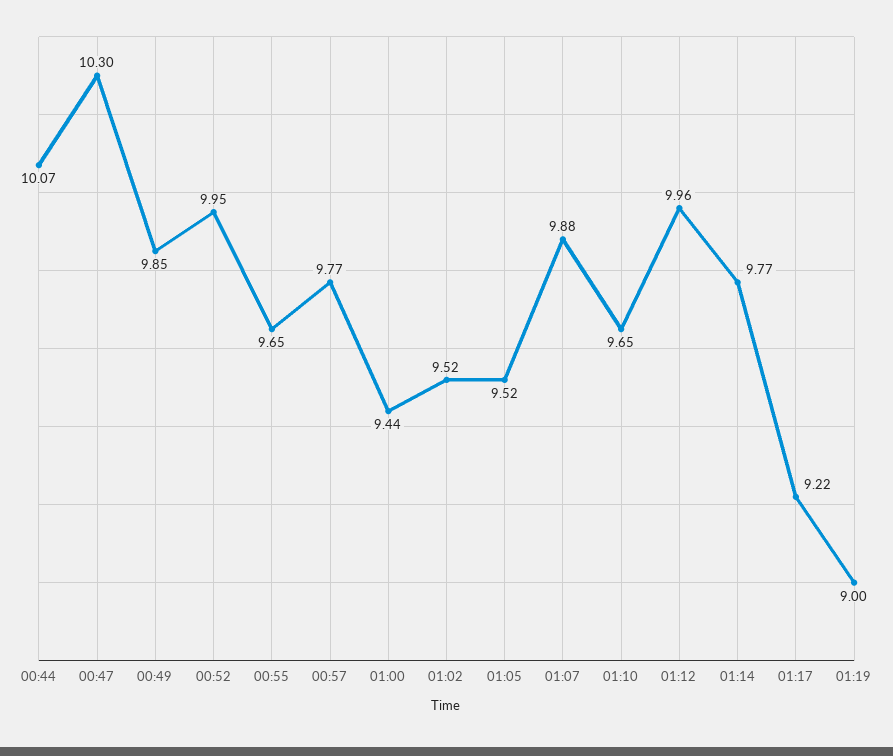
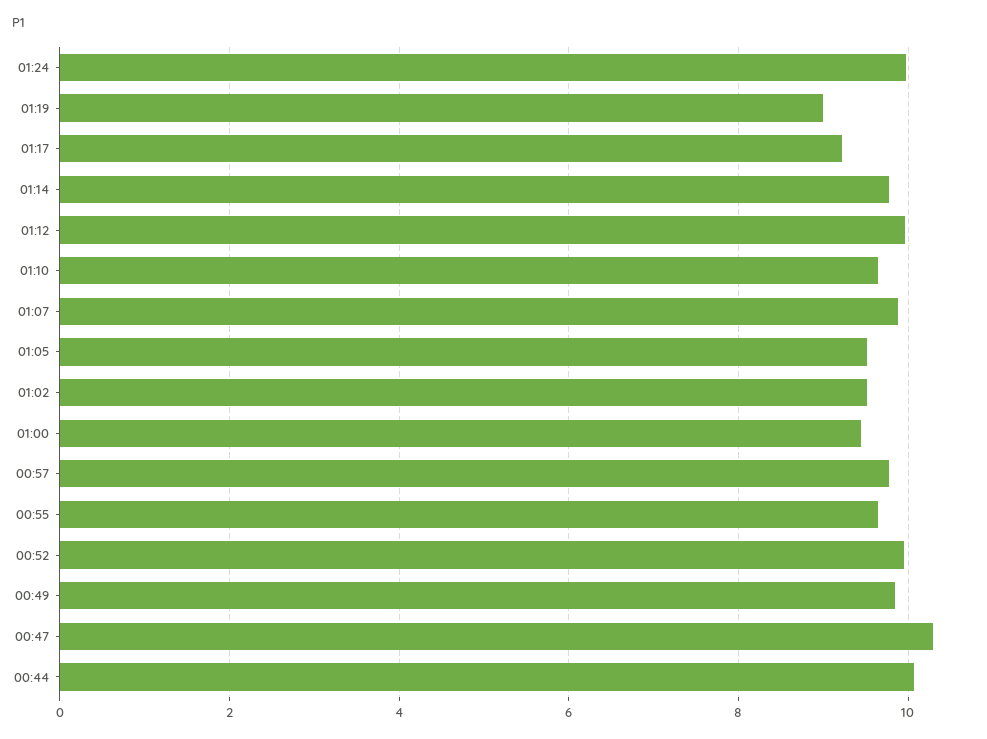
01:24: none -> 10

